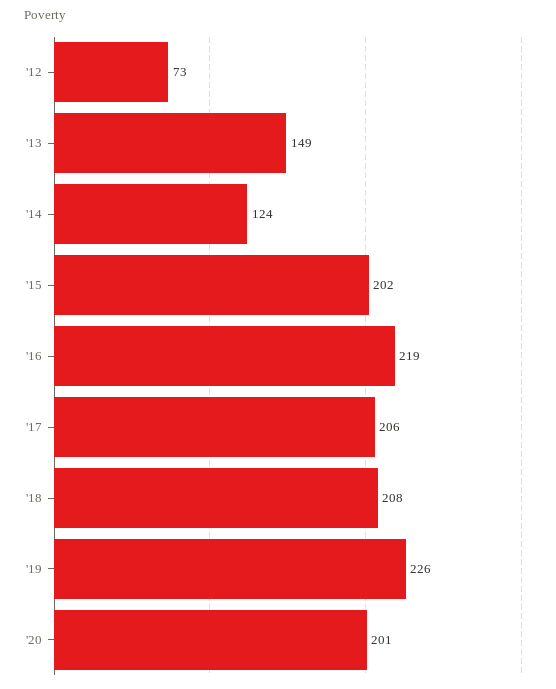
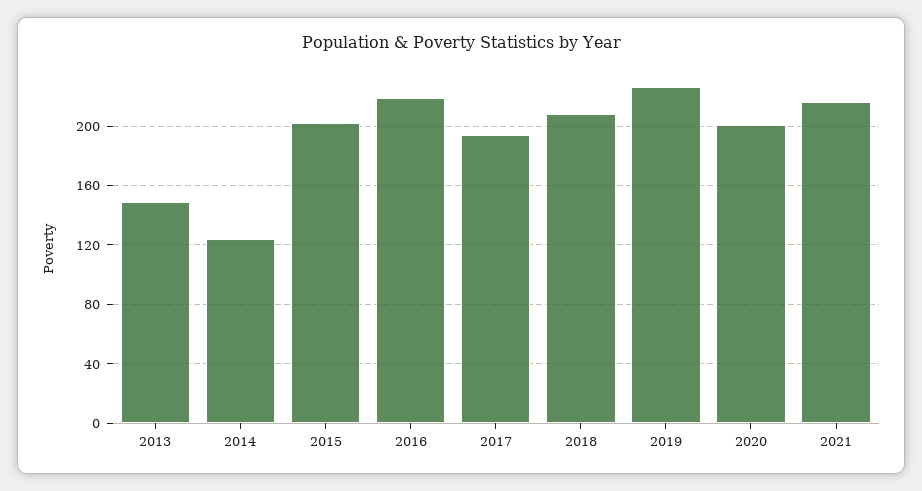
'12: 73 -> none
'17: 206 -> 195
2021: none -> 215

